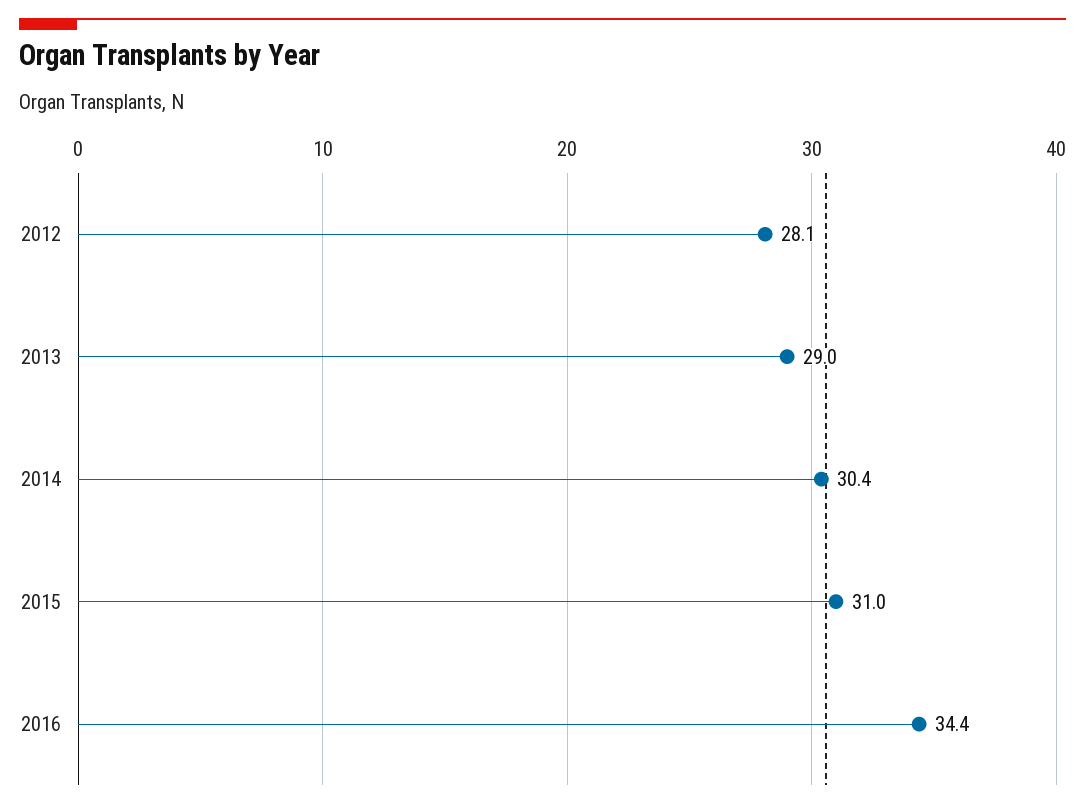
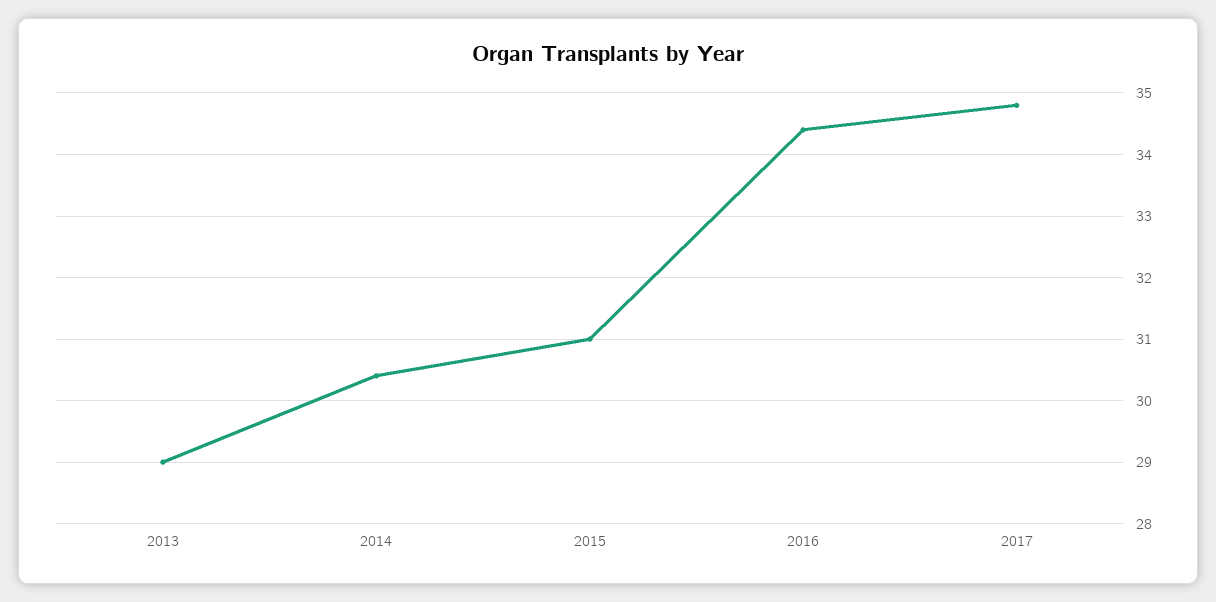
2012: 28.1 -> none
2017: none -> 34.8

